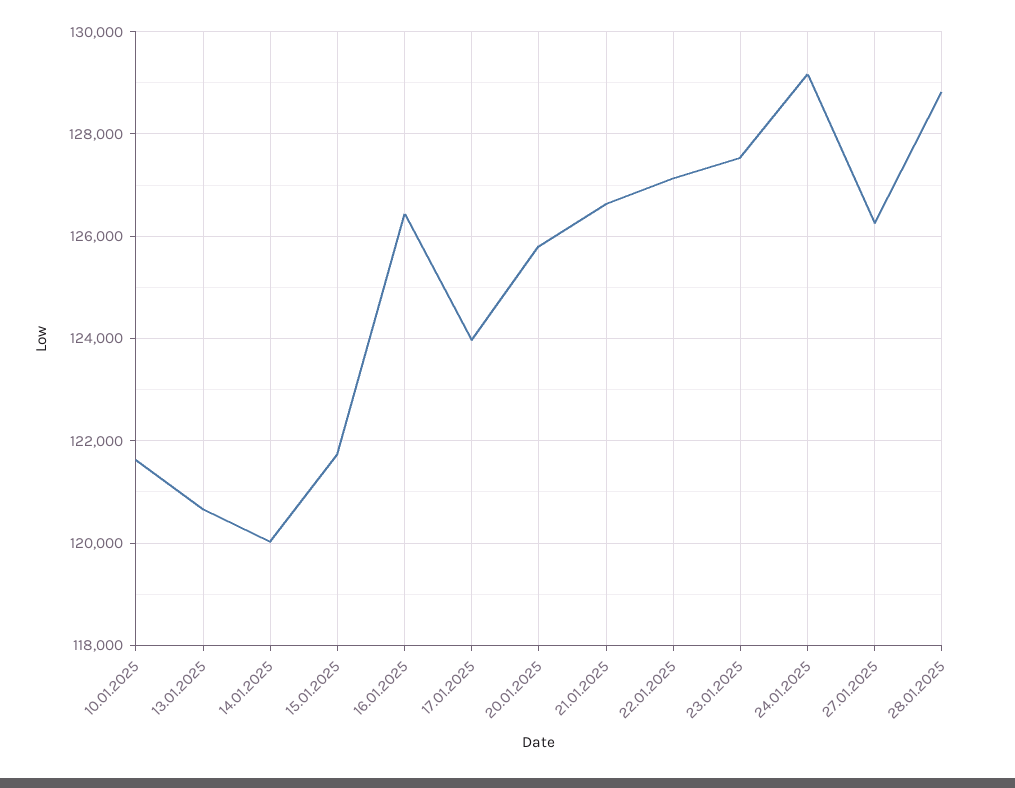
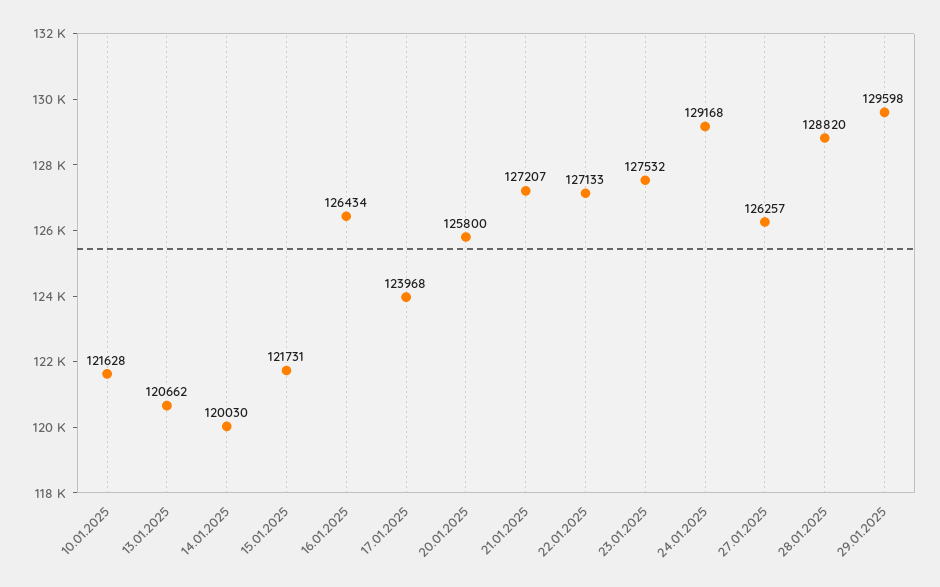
21.01.2025: 126600 -> 127207
29.01.2025: none -> 129598

